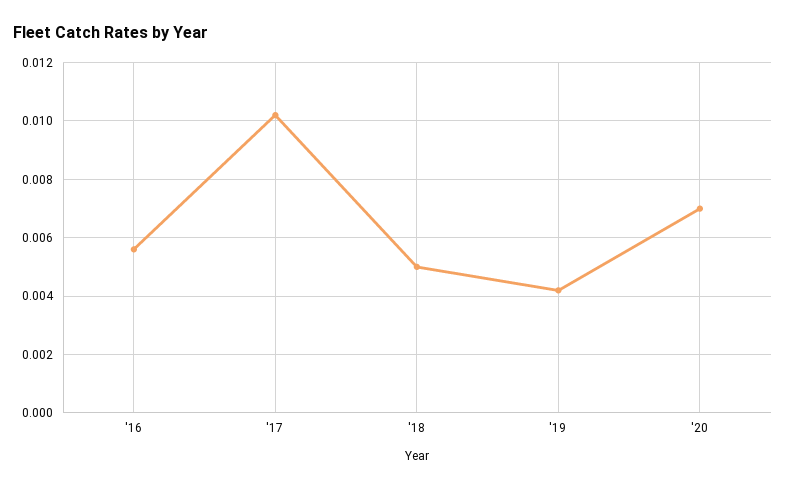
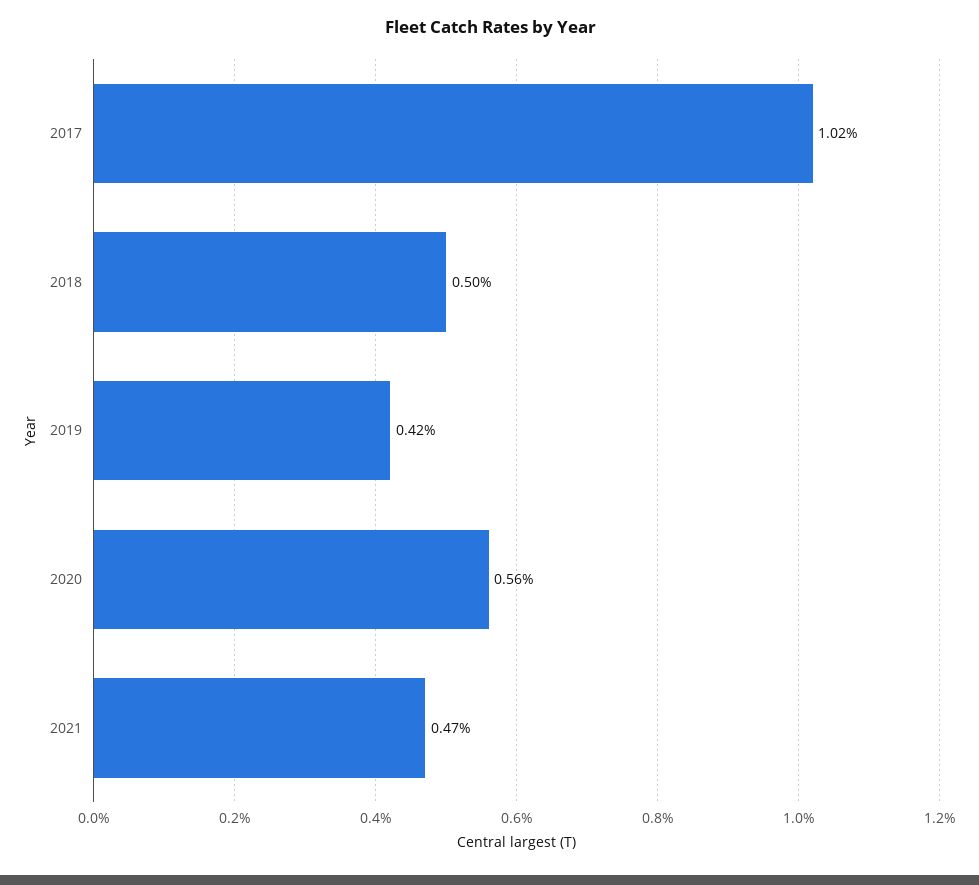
'16: 0.0055 -> none
'20: 0.007 -> 0.0056
2021: none -> 0.0047

